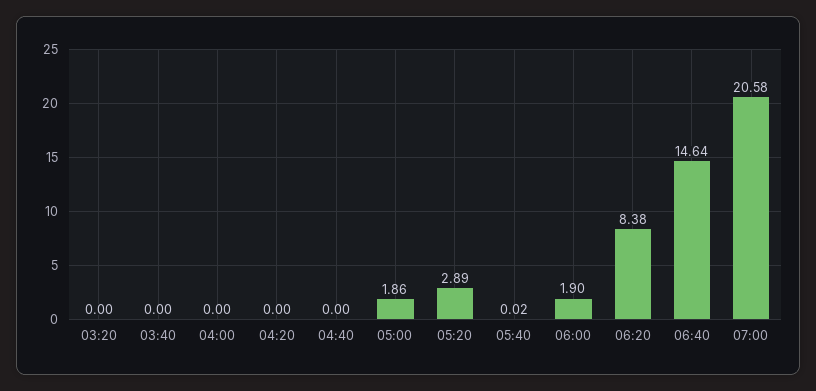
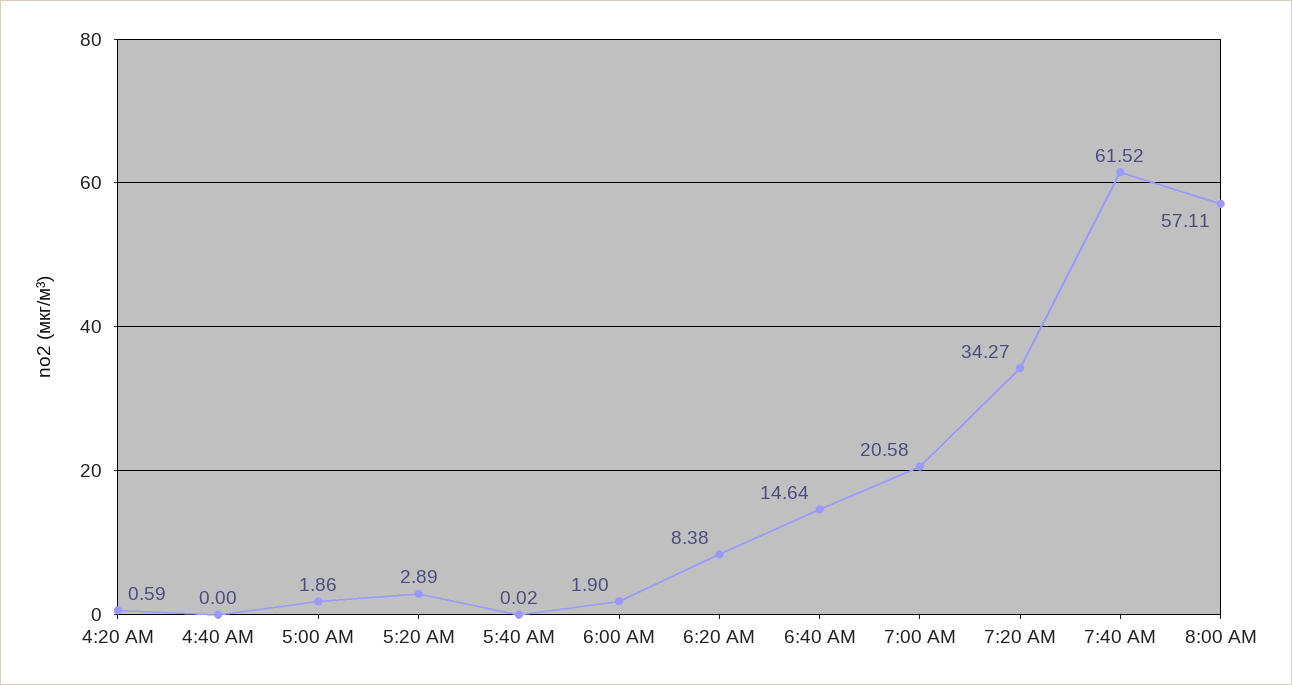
03:20: 0 -> none
03:40: 0 -> none
04:00: 0 -> none
04:20: 0 -> 0.59
7:20 AM: none -> 34.27
7:40 AM: none -> 61.52
8:00 AM: none -> 57.11

